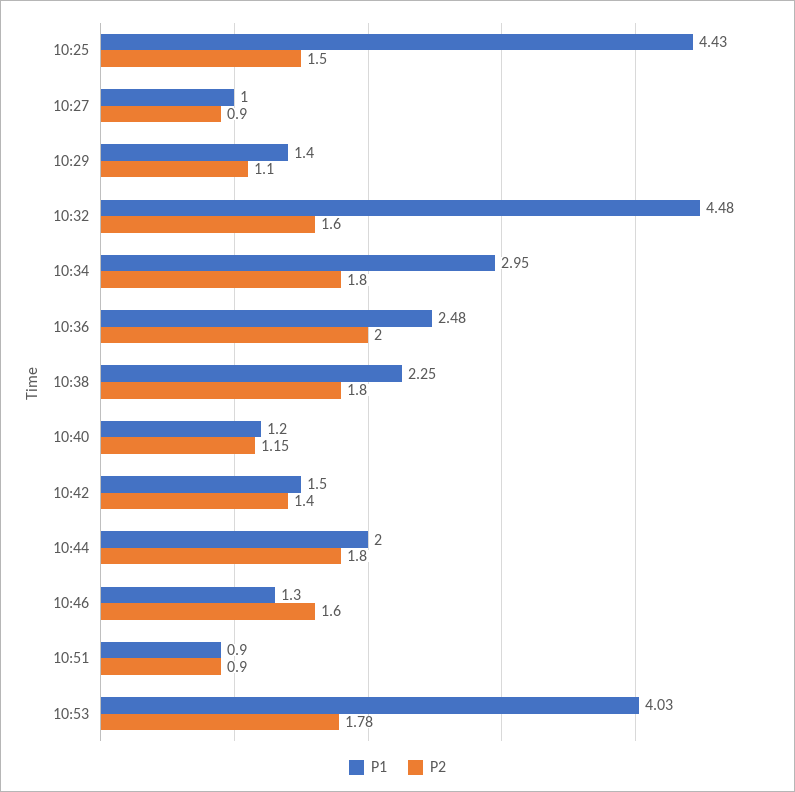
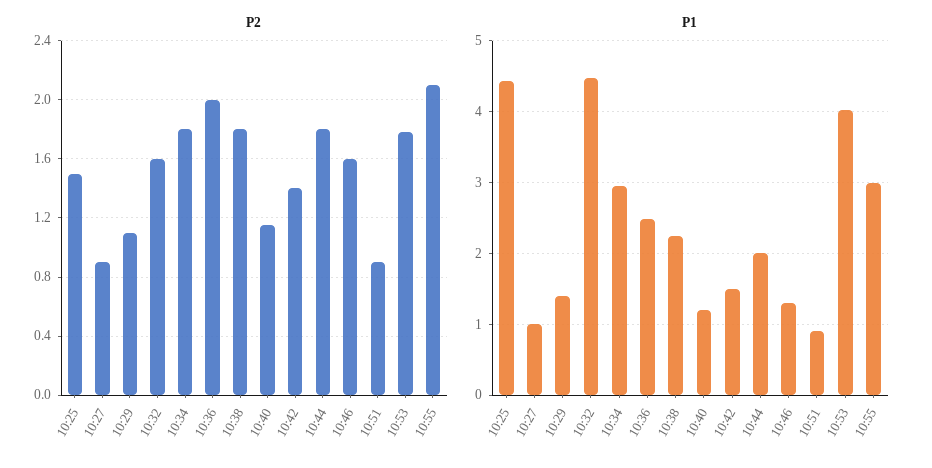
P2, 10:55: none -> 2.1
P1, 10:55: none -> 3

